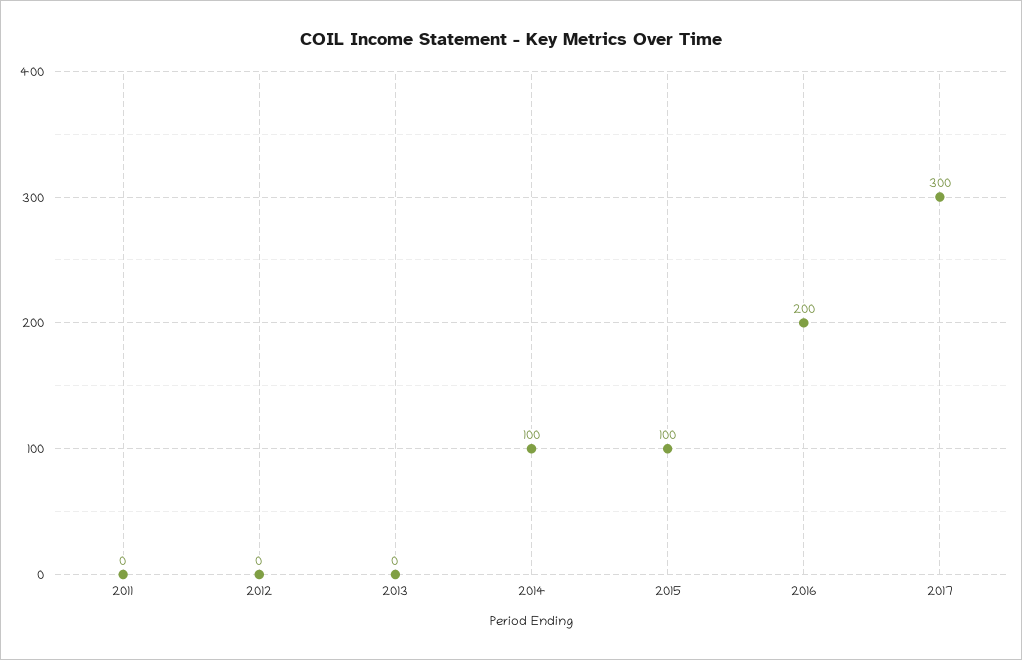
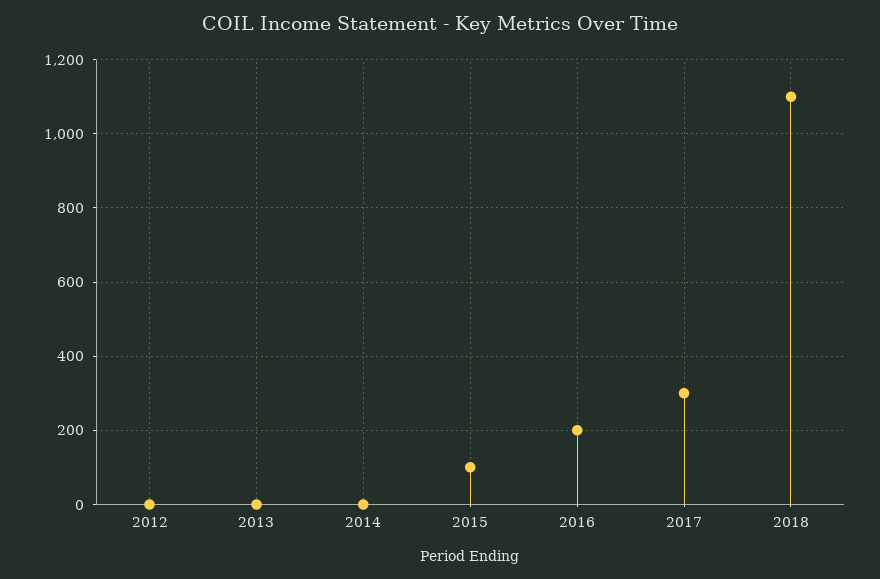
2011: 0 -> none
2014: 100 -> 0
2018: none -> 1100

